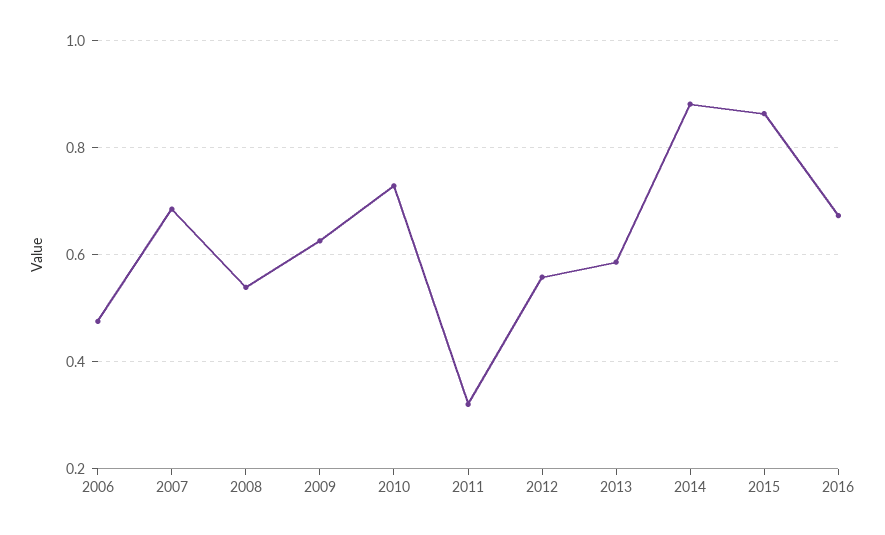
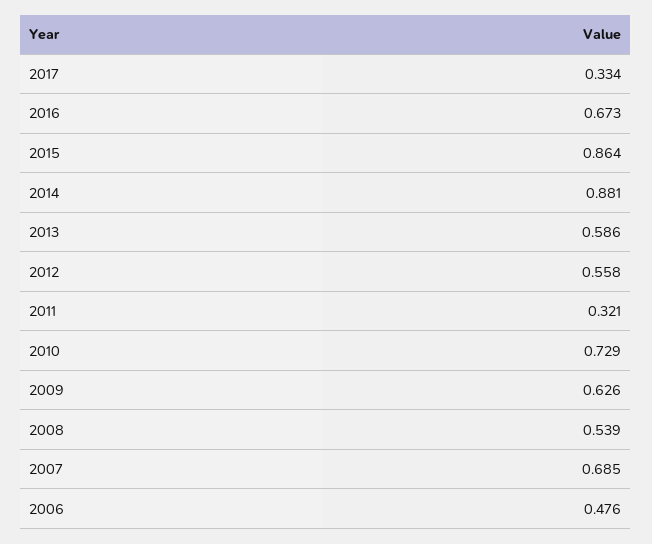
2017: none -> 0.334

